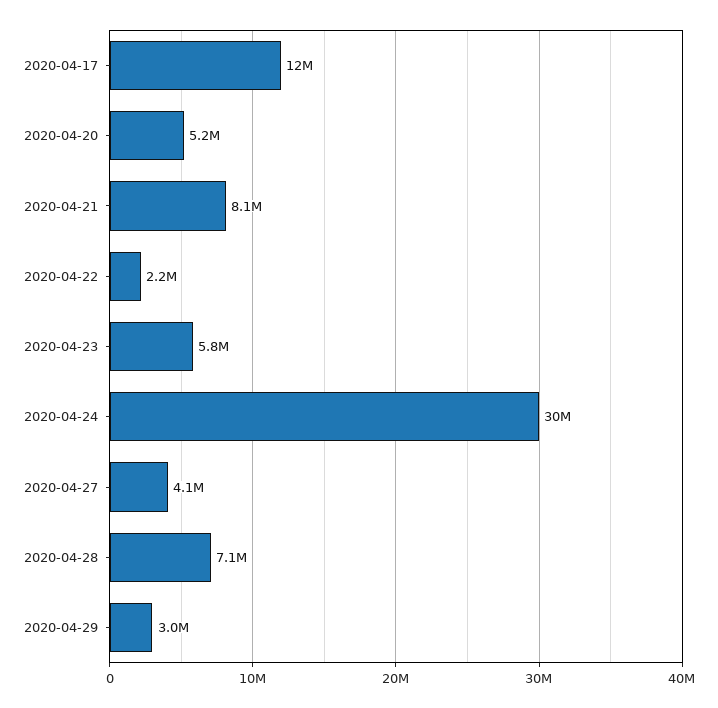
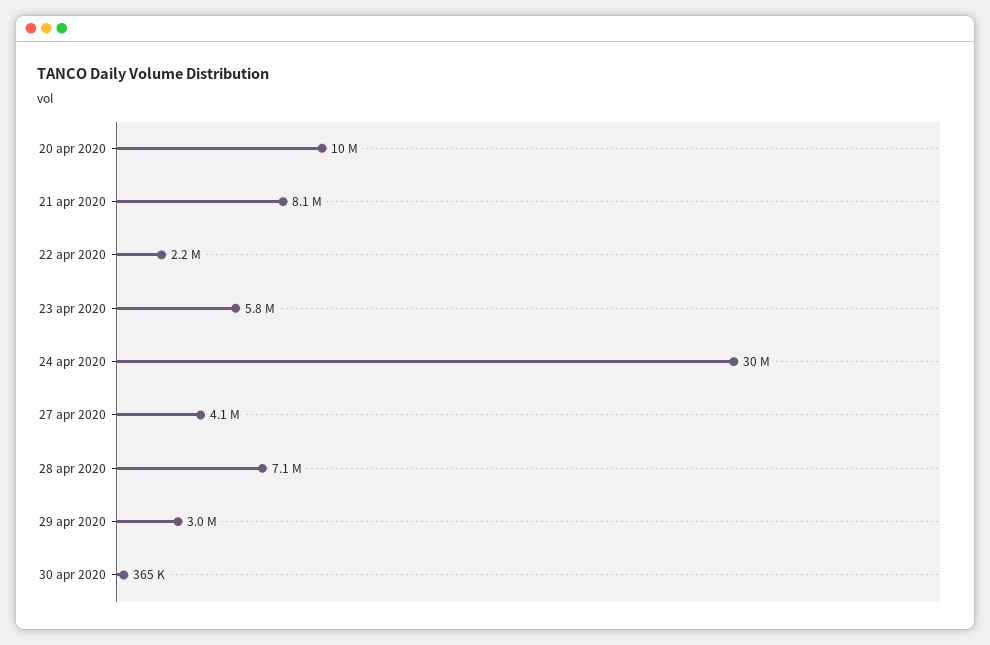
2020-04-17: 12000000 -> none
2020-04-20: 5200000 -> 10000000
30 apr 2020: none -> 365000

